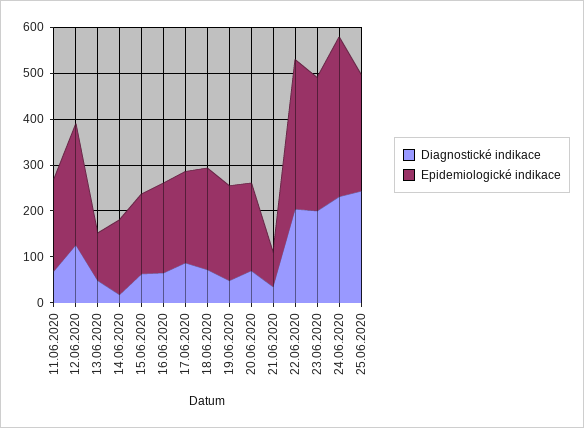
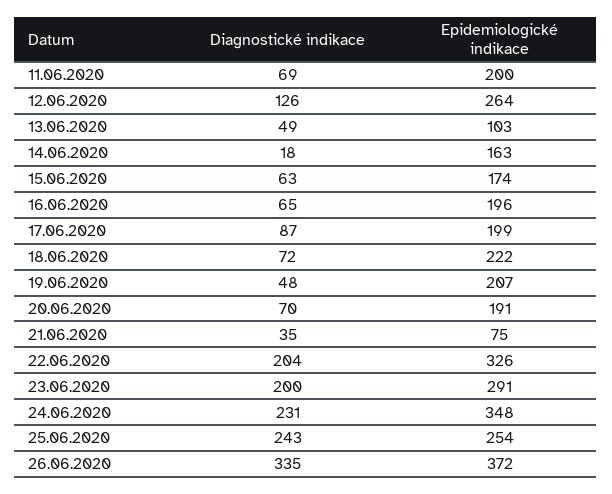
Diagnostické indikace, 26.06.2020: none -> 335
Epidemiologické indikace, 26.06.2020: none -> 372

